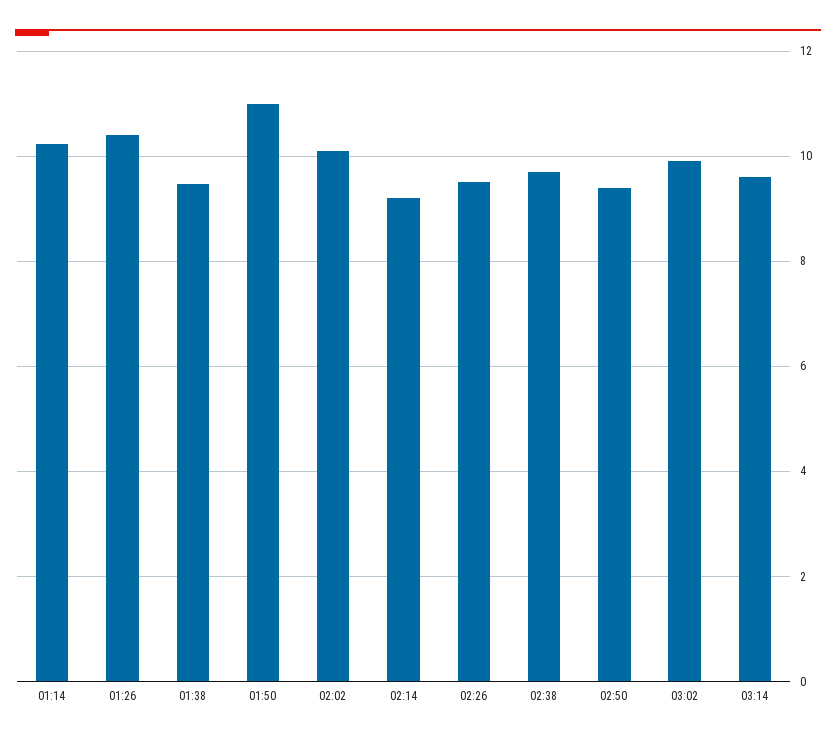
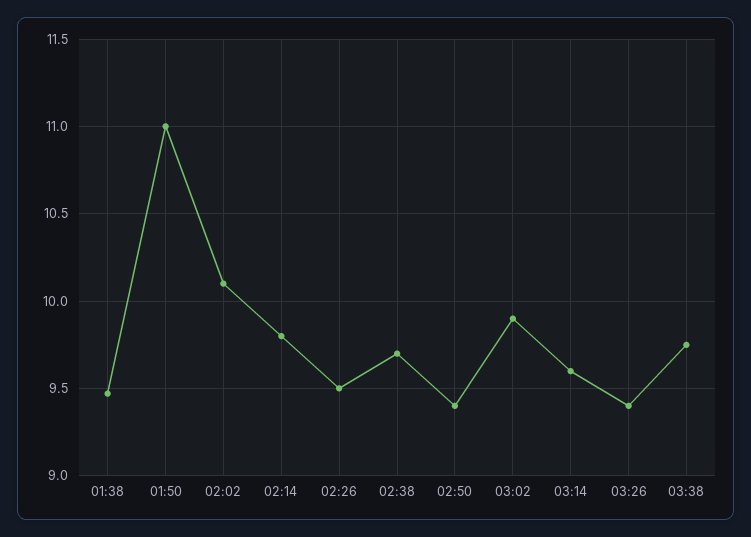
01:14: 10.2 -> none
01:26: 10.4 -> none
02:14: 9.2 -> 9.8
03:26: none -> 9.4
03:38: none -> 9.75

